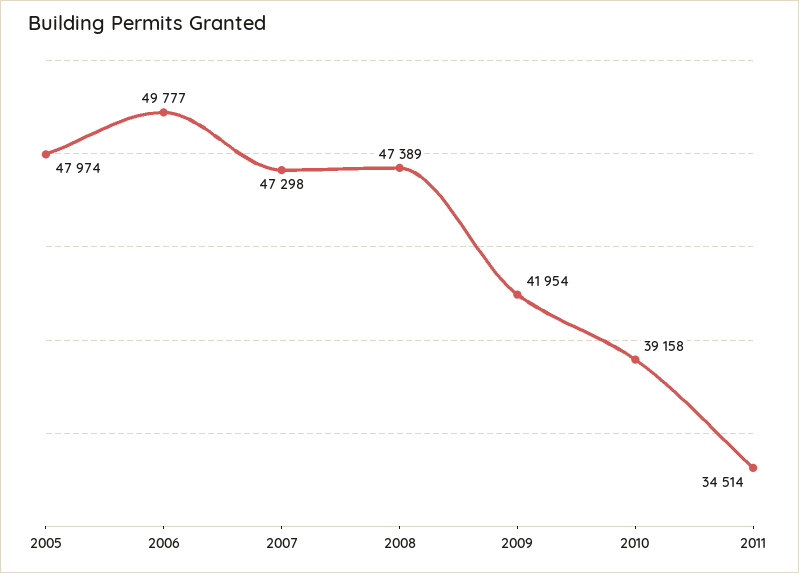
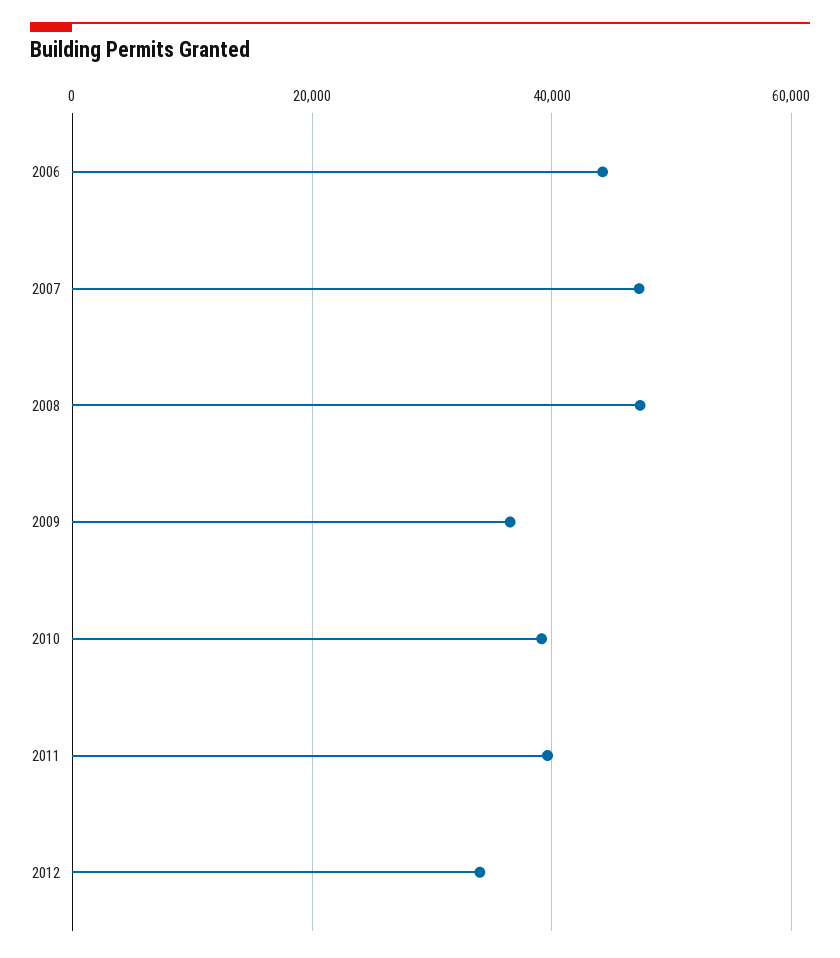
2005: 47974 -> none
2006: 49777 -> 44000
2009: 41954 -> 36000
2011: 34514 -> 40000
2012: none -> 34000

